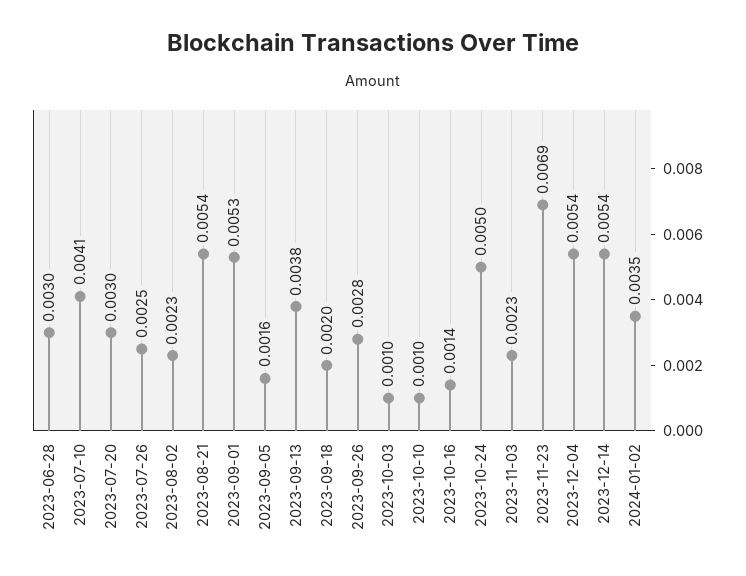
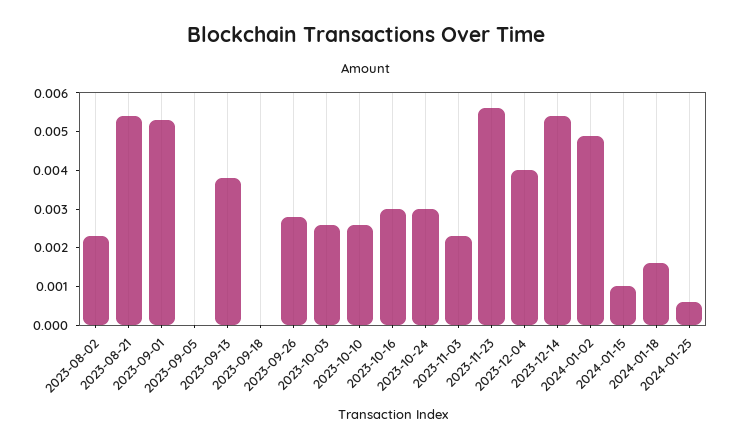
2023-06-28: 0.003 -> none
2023-07-10: 0.0041 -> none
2023-07-20: 0.003 -> none
2023-07-26: 0.0025 -> none
2023-09-05: 0.0016 -> 0
2023-09-18: 0.002 -> 0
2023-10-03: 0.001 -> 0.0025
2023-10-10: 0.001 -> 0.0025
2023-10-16: 0.0014 -> 0.003
2023-10-24: 0.005 -> 0.003
2023-11-23: 0.0069 -> 0.0055
2023-12-04: 0.0054 -> 0.004
2024-01-02: 0.0035 -> 0.005
2024-01-15: none -> 0.001
2024-01-18: none -> 0.0015
2024-01-25: none -> 0.0005

